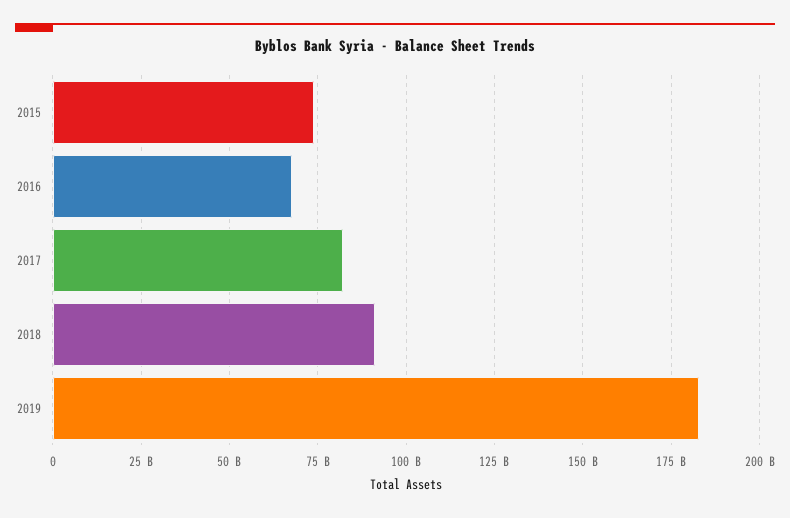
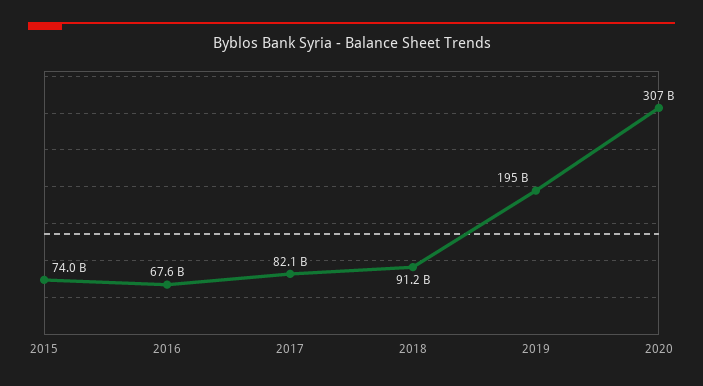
2019: 182500000000 -> 195000000000
2020: none -> 307000000000

